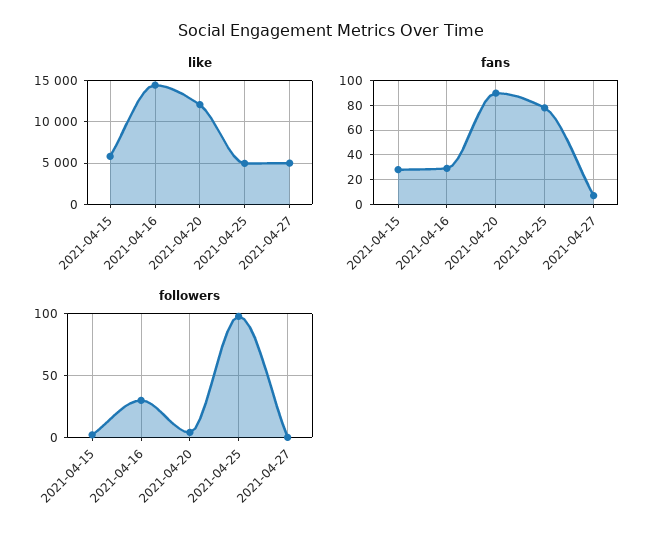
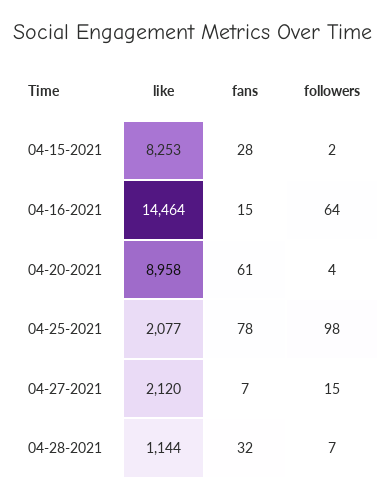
like, 2021-04-15: 6000 -> 8253
like, 2021-04-20: 12000 -> 8958
like, 2021-04-25: 5000 -> 2077
like, 2021-04-27: 5000 -> 2120
fans, 2021-04-16: 30 -> 15
fans, 2021-04-20: 90 -> 61
followers, 2021-04-16: 30 -> 64
followers, 2021-04-27: 0 -> 15
like, 04-28-2021: none -> 1144
fans, 04-28-2021: none -> 32
followers, 04-28-2021: none -> 7

